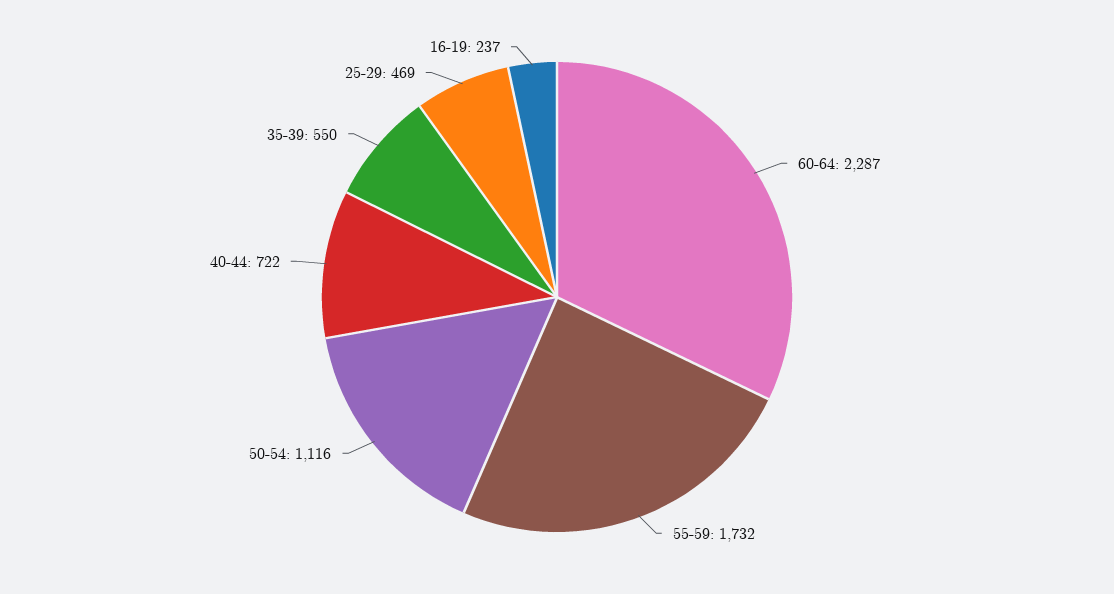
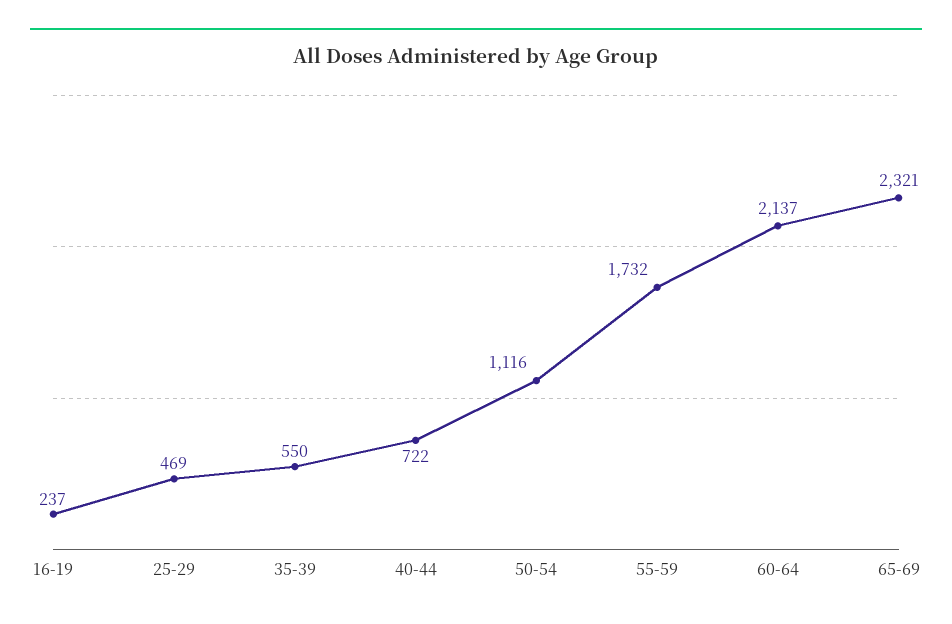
60-64: 2287 -> 2137
65-69: none -> 2321

